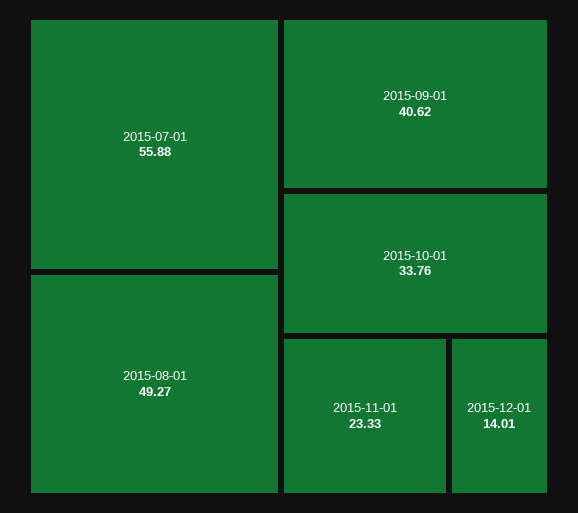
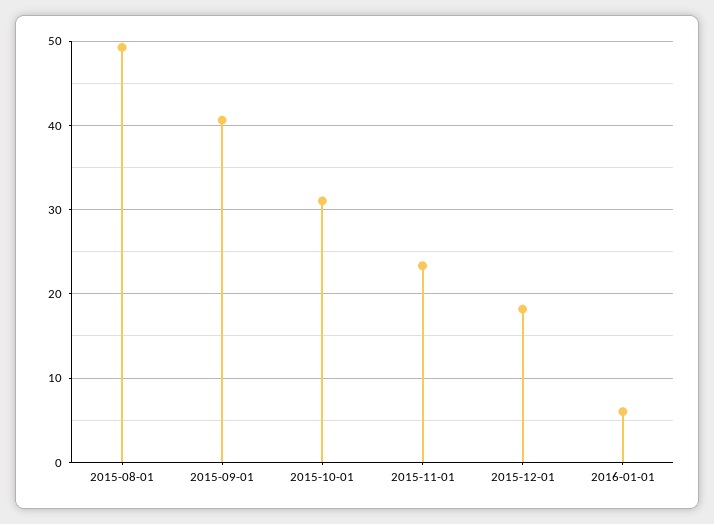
2015-07-01: 55.88 -> none
2015-10-01: 33.76 -> 31
2015-12-01: 14.01 -> 18
2016-01-01: none -> 6

